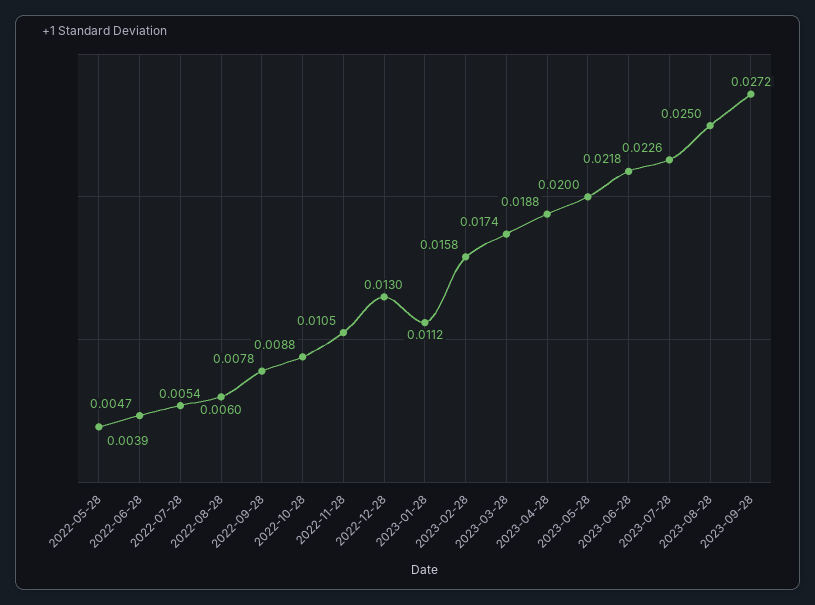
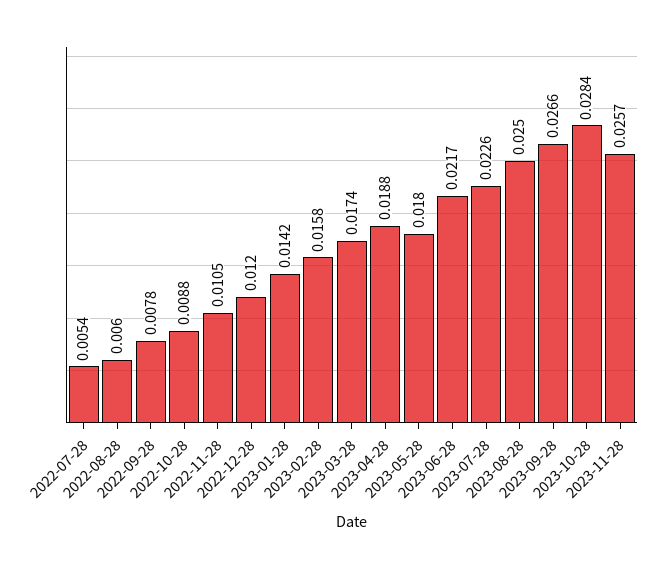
2022-05-28: 0.0039 -> none
2022-06-28: 0.0047 -> none
2022-12-28: 0.013 -> 0.012
2023-01-28: 0.0112 -> 0.0142
2023-05-28: 0.02 -> 0.018
2023-06-28: 0.0218 -> 0.0217
2023-09-28: 0.0272 -> 0.0266
2023-10-28: none -> 0.0284
2023-11-28: none -> 0.0257

